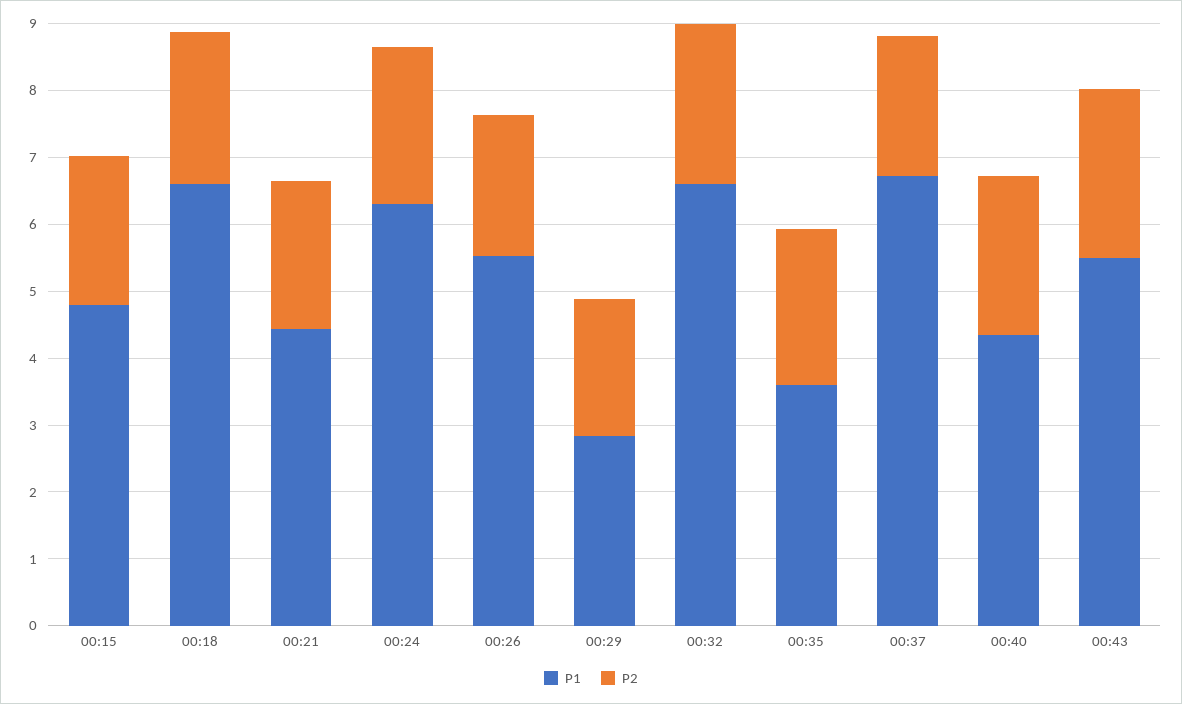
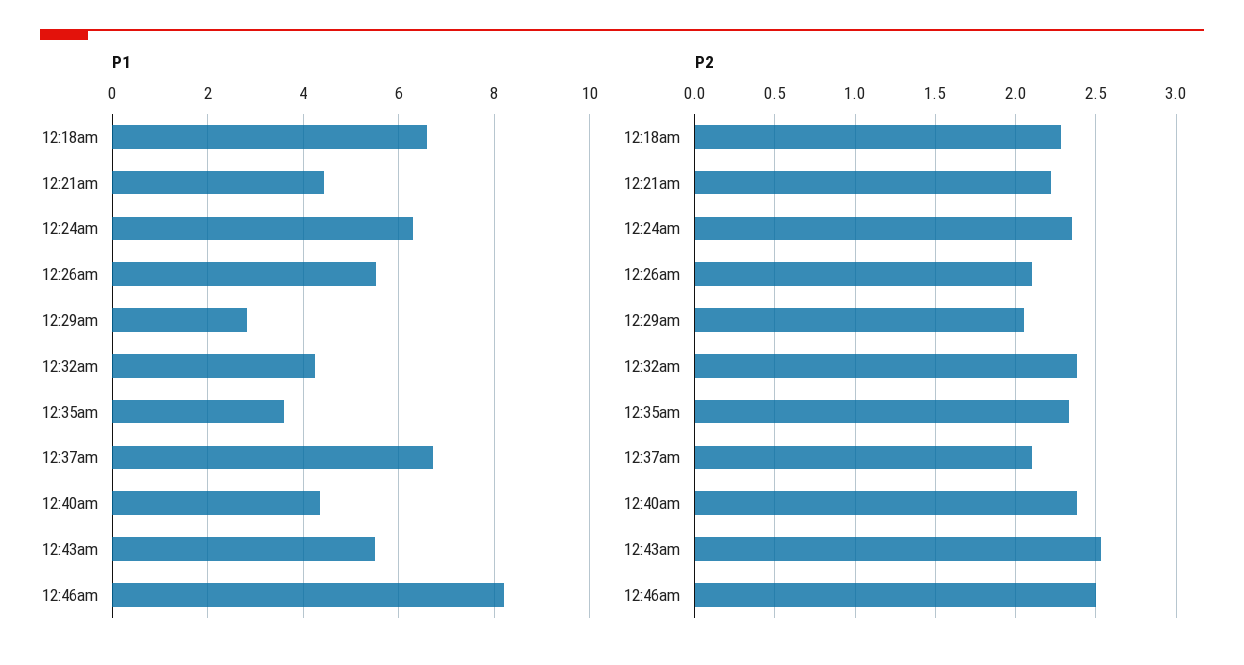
P1, 00:15: 4.8 -> none
P2, 00:15: 2.2 -> none
P1, 00:32: 6.6 -> 4.2
P1, 12:46am: none -> 8.2
P2, 12:46am: none -> 2.5

